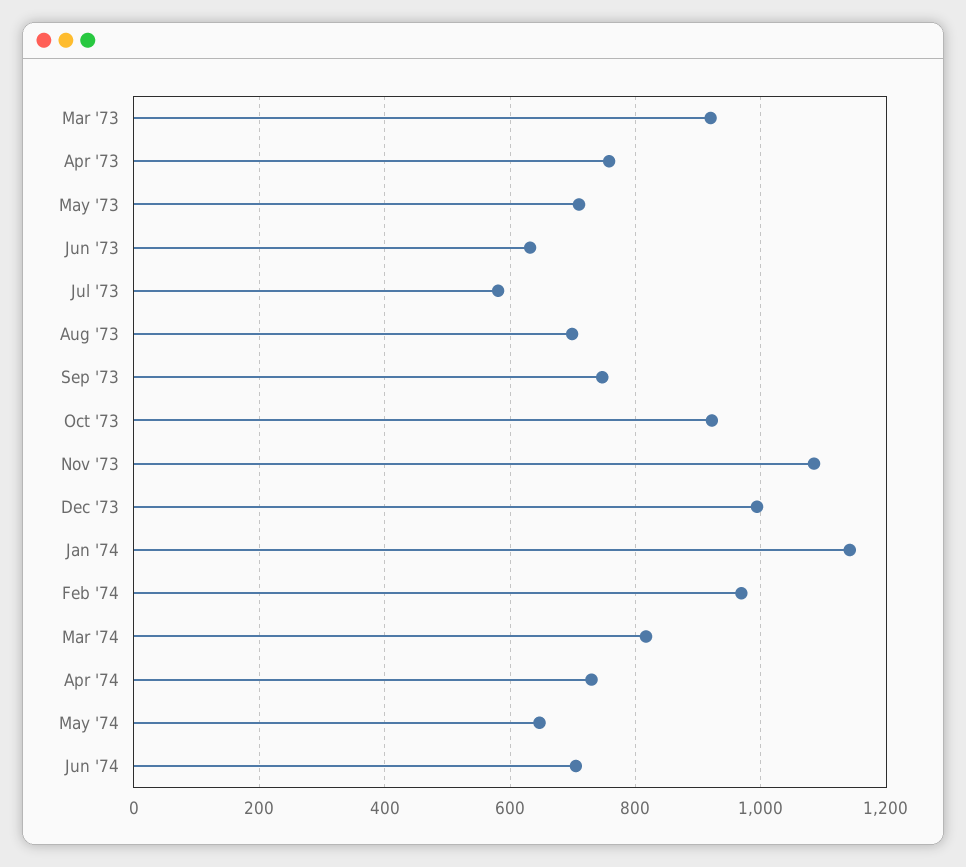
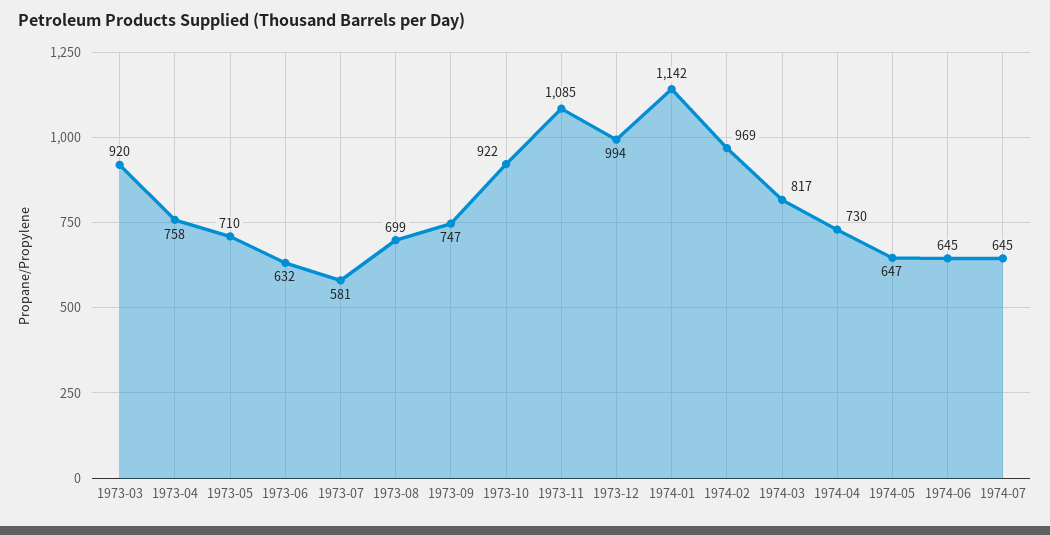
Jun '74: 700 -> 645
1974-07: none -> 645

